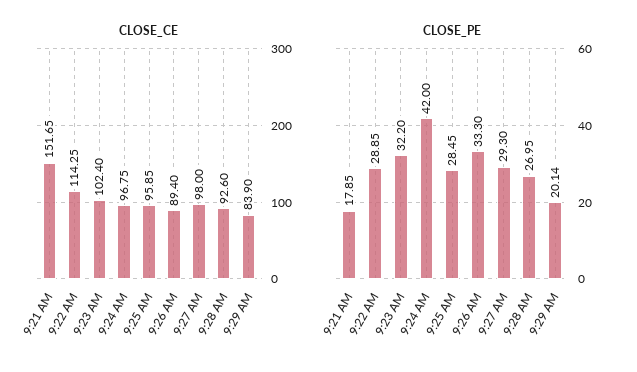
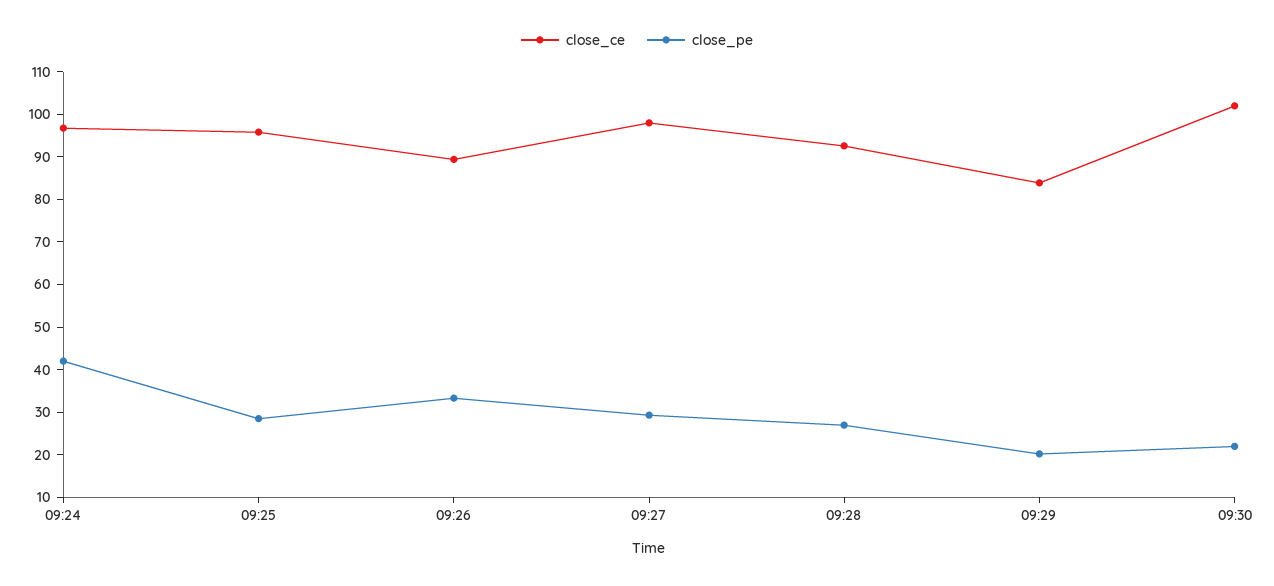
CLOSE_CE, 9:21 AM: 151.65 -> none
CLOSE_CE, 9:22 AM: 114.25 -> none
CLOSE_CE, 9:23 AM: 102.4 -> none
CLOSE_PE, 9:21 AM: 17.85 -> none
CLOSE_PE, 9:22 AM: 28.85 -> none
CLOSE_PE, 9:23 AM: 32.2 -> none
CLOSE_CE, 09:30: none -> 102
CLOSE_PE, 09:30: none -> 22

